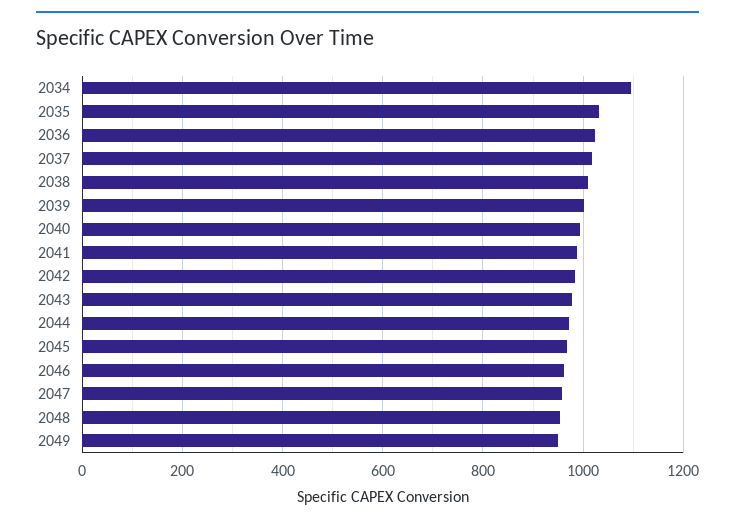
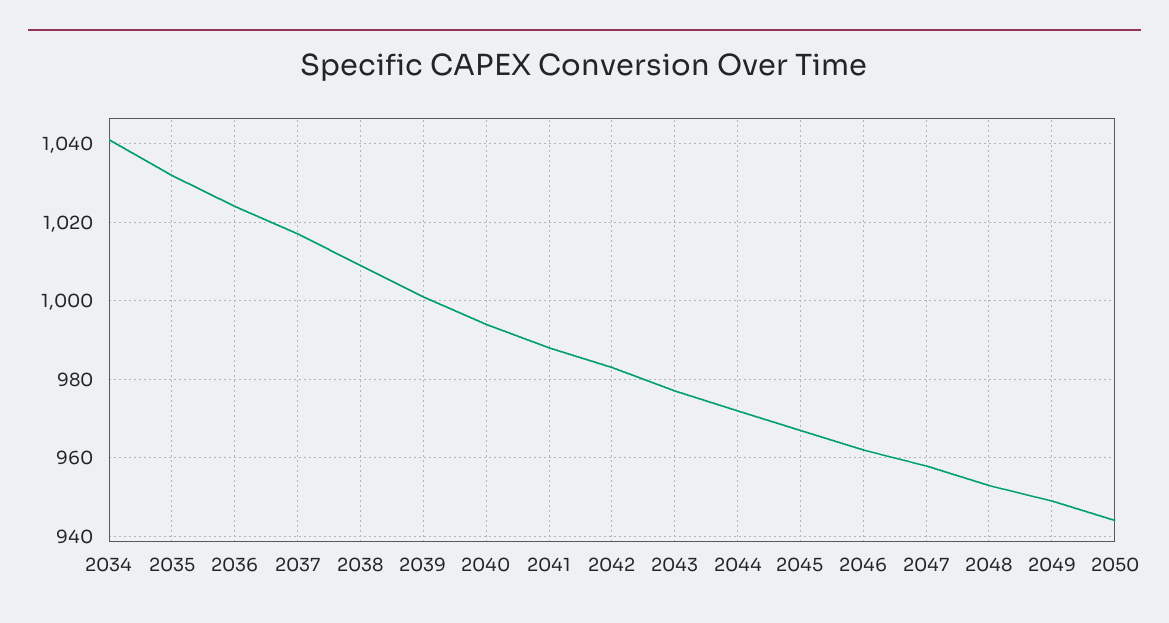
2034: 1100 -> 1040
2050: none -> 945

